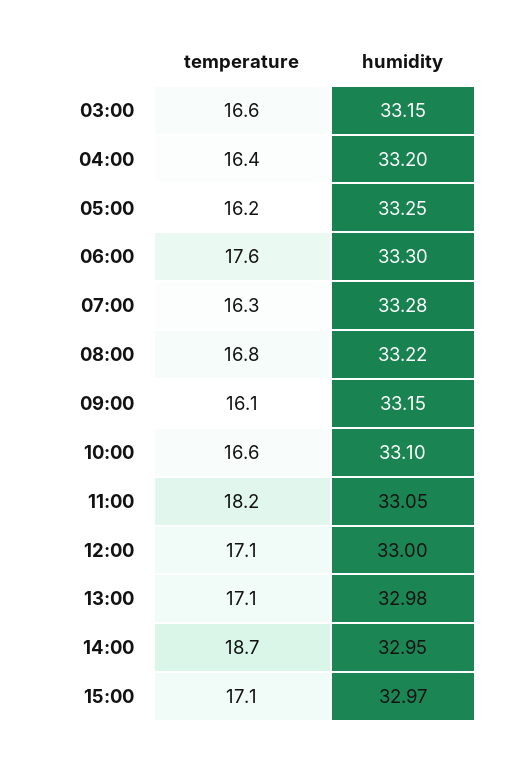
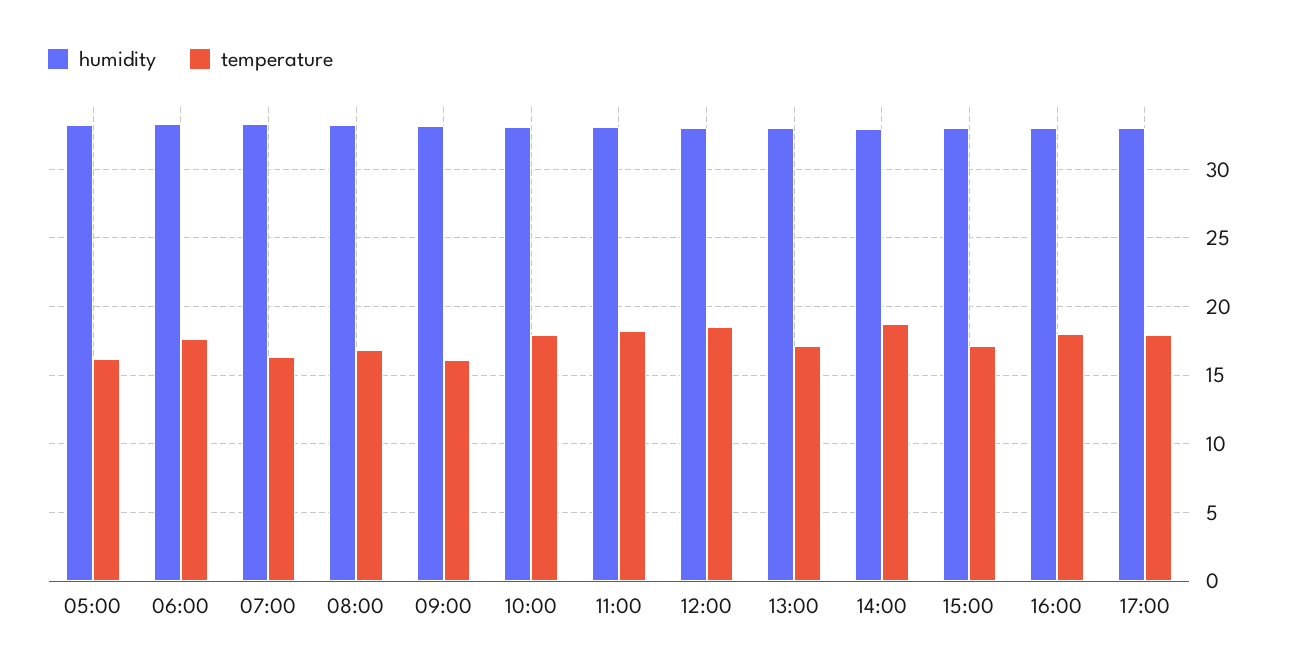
temperature, 03:00: 16.6 -> none
humidity, 03:00: 33.15 -> none
temperature, 04:00: 16.4 -> none
humidity, 04:00: 33.2 -> none
temperature, 10:00: 16.6 -> 18
temperature, 12:00: 17.1 -> 18.5
humidity, 16:00: none -> 33
temperature, 16:00: none -> 18
humidity, 17:00: none -> 33
temperature, 17:00: none -> 18

